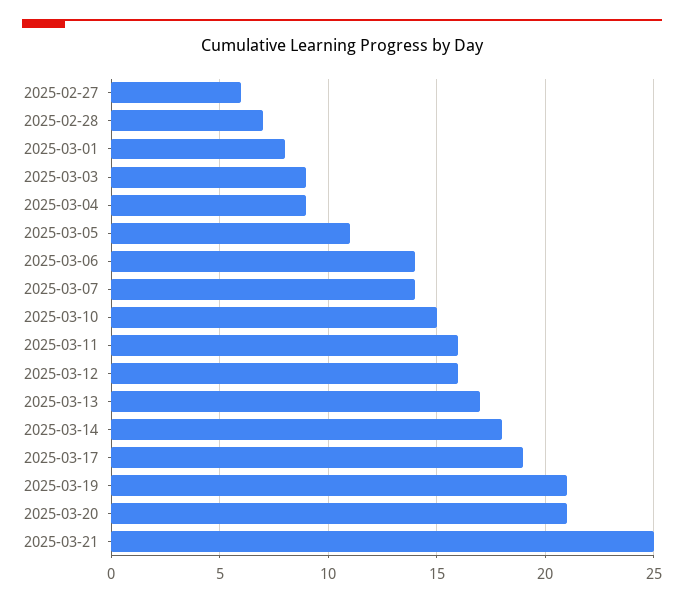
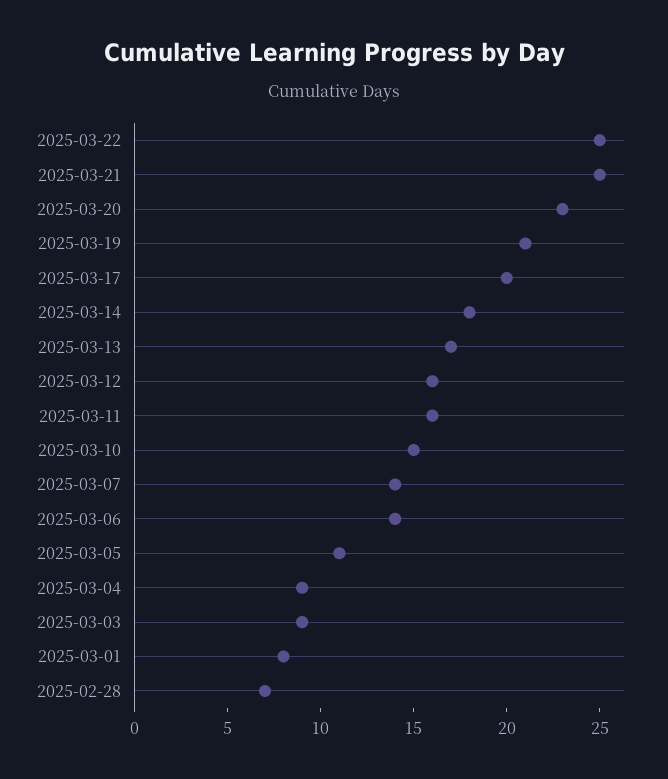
2025-02-27: 6 -> none
2025-03-17: 19 -> 20
2025-03-20: 21 -> 23
2025-03-22: none -> 25

